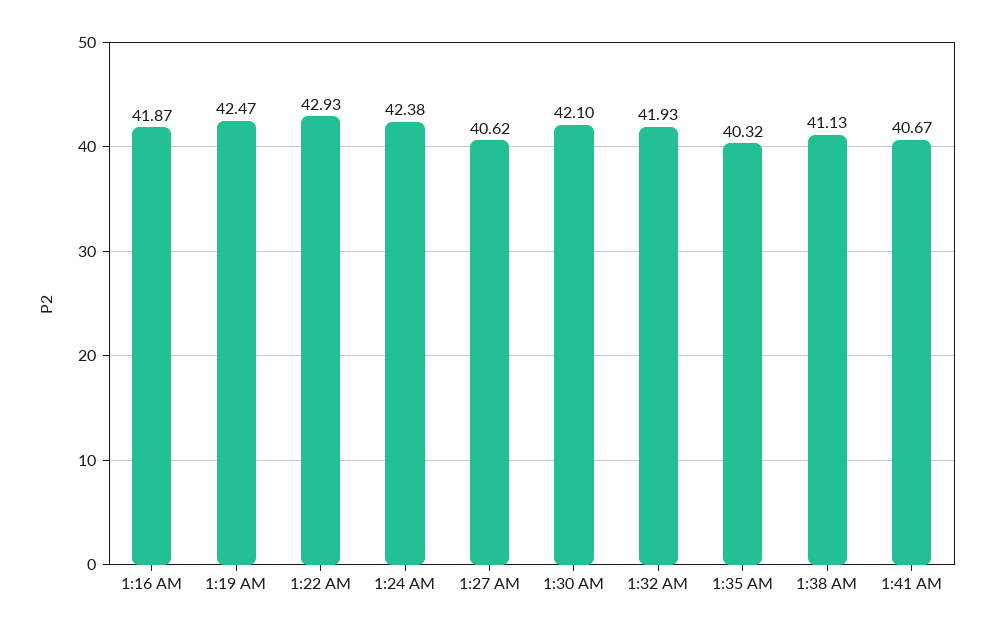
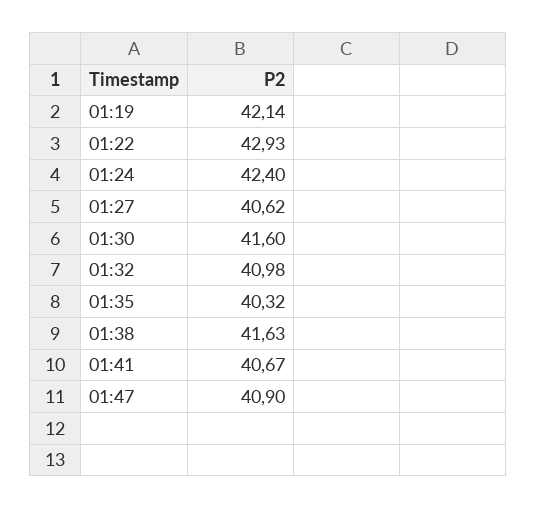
1:16 AM: 41.87 -> none
1:19 AM: 42.47 -> 42.14
1:24 AM: 42.38 -> 42.4
1:30 AM: 42.1 -> 41.6
1:32 AM: 41.93 -> 40.98
1:38 AM: 41.13 -> 41.63
01:47: none -> 40.9

